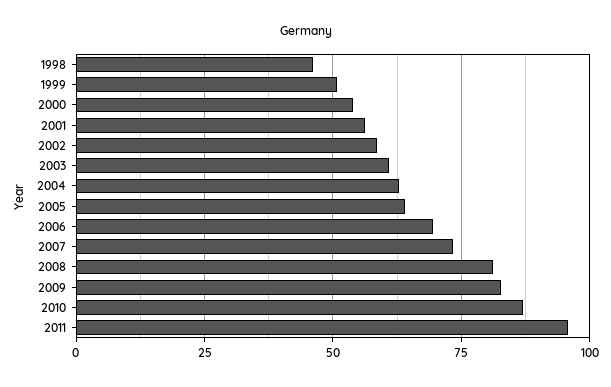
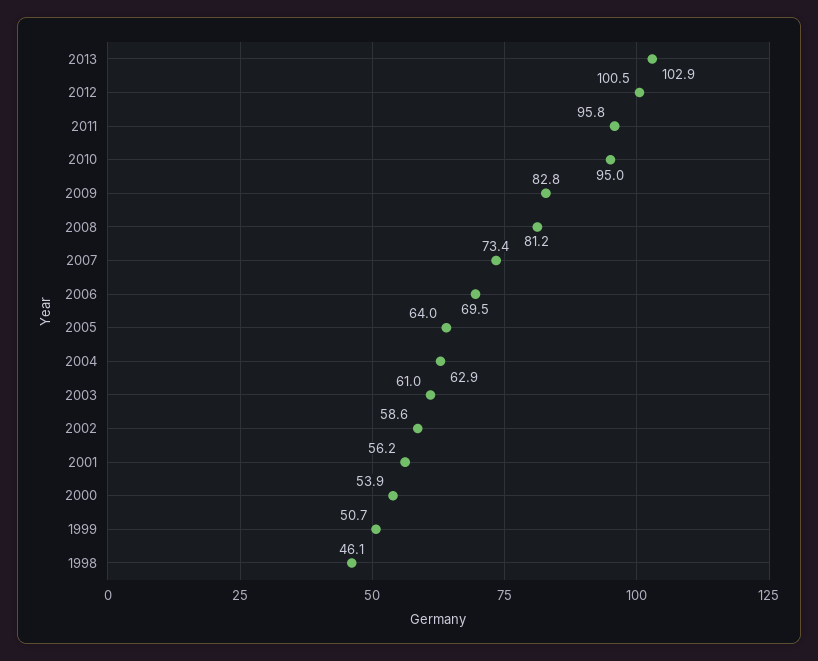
2010: 87.5 -> 95
2013: none -> 102.9
2012: none -> 100.5

